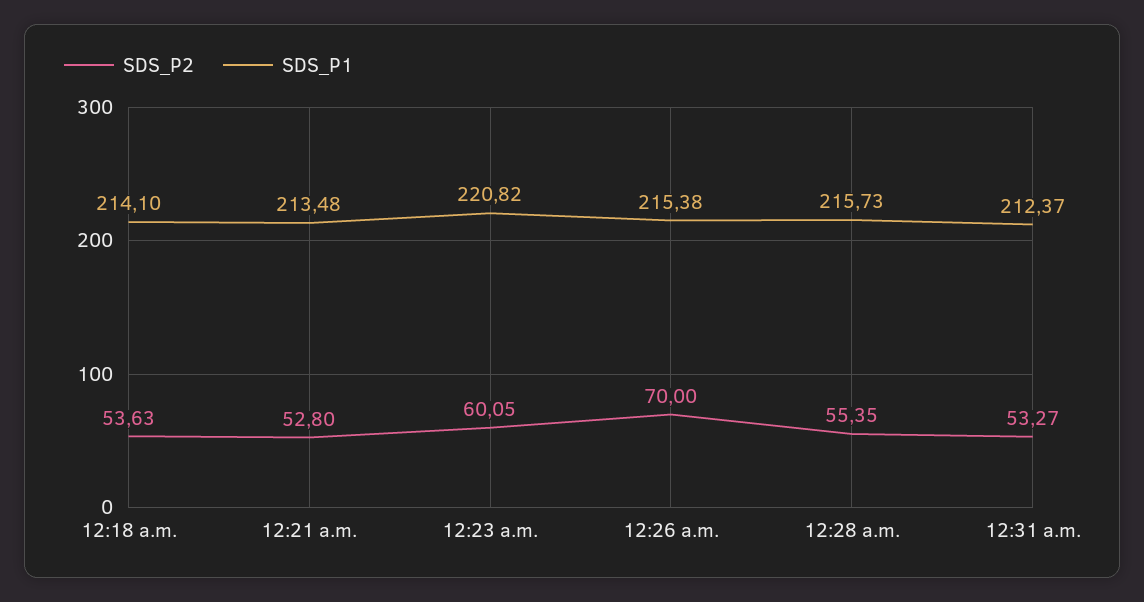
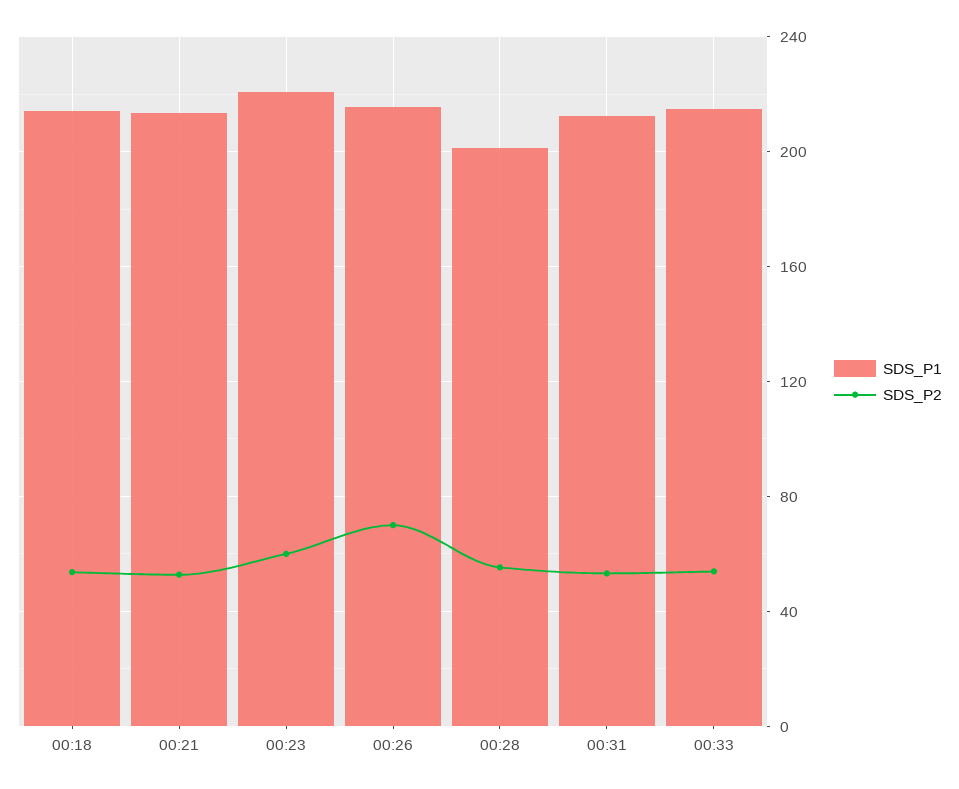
SDS_P1, 12:28 a.m.: 215.73 -> 200
SDS_P1, 00:33: none -> 215
SDS_P2, 00:33: none -> 55

